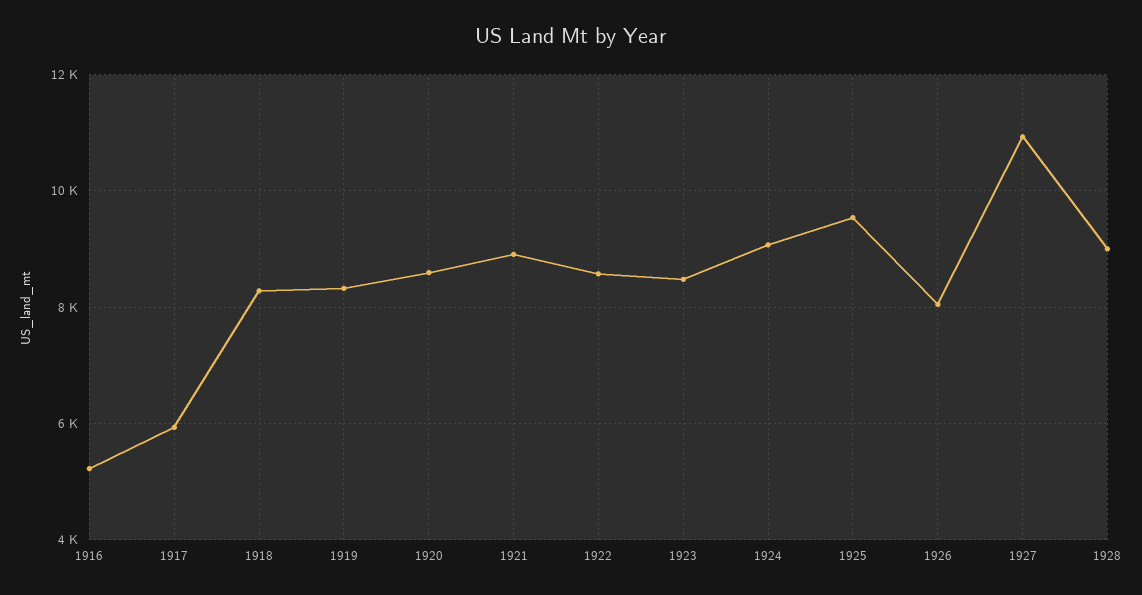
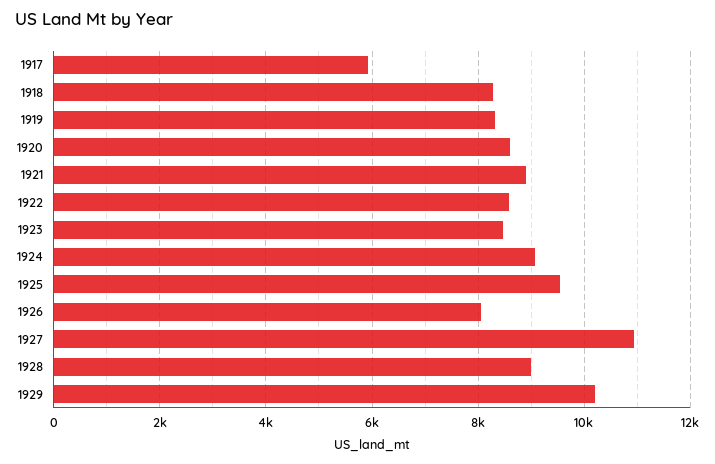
1916: 5200 -> none
1929: none -> 10200

